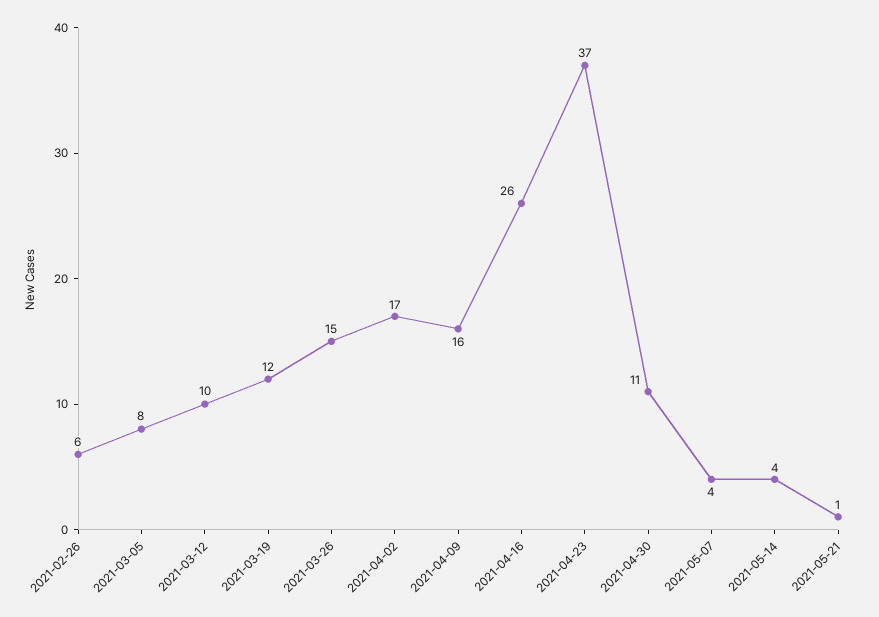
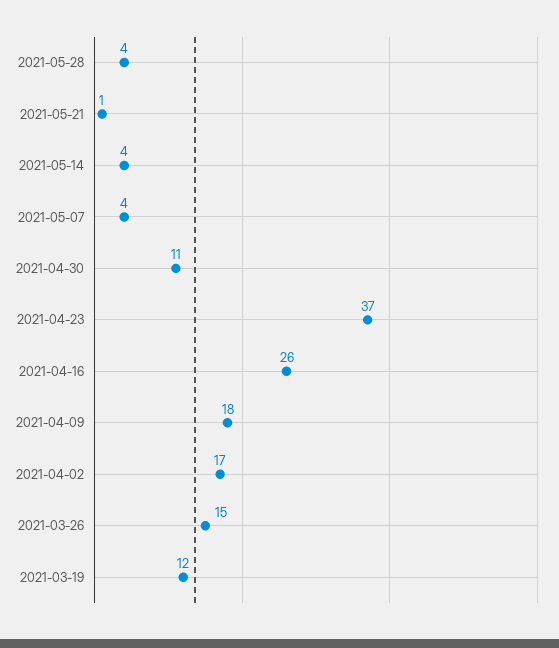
2021-02-26: 6 -> none
2021-03-05: 8 -> none
2021-03-12: 10 -> none
2021-04-09: 16 -> 18
2021-05-28: none -> 4

